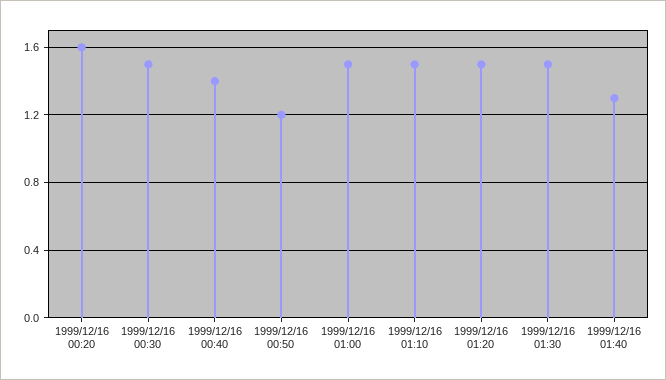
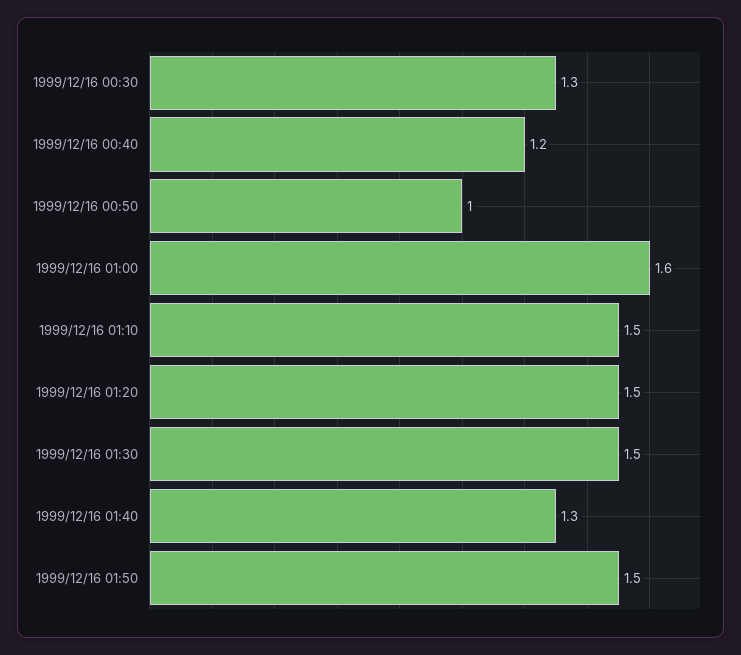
1999/12/16 00:20: 1.6 -> none
1999/12/16 00:30: 1.5 -> 1.3
1999/12/16 00:40: 1.4 -> 1.2
1999/12/16 00:50: 1.2 -> 1
1999/12/16 01:00: 1.5 -> 1.6
1999/12/16 01:50: none -> 1.5

